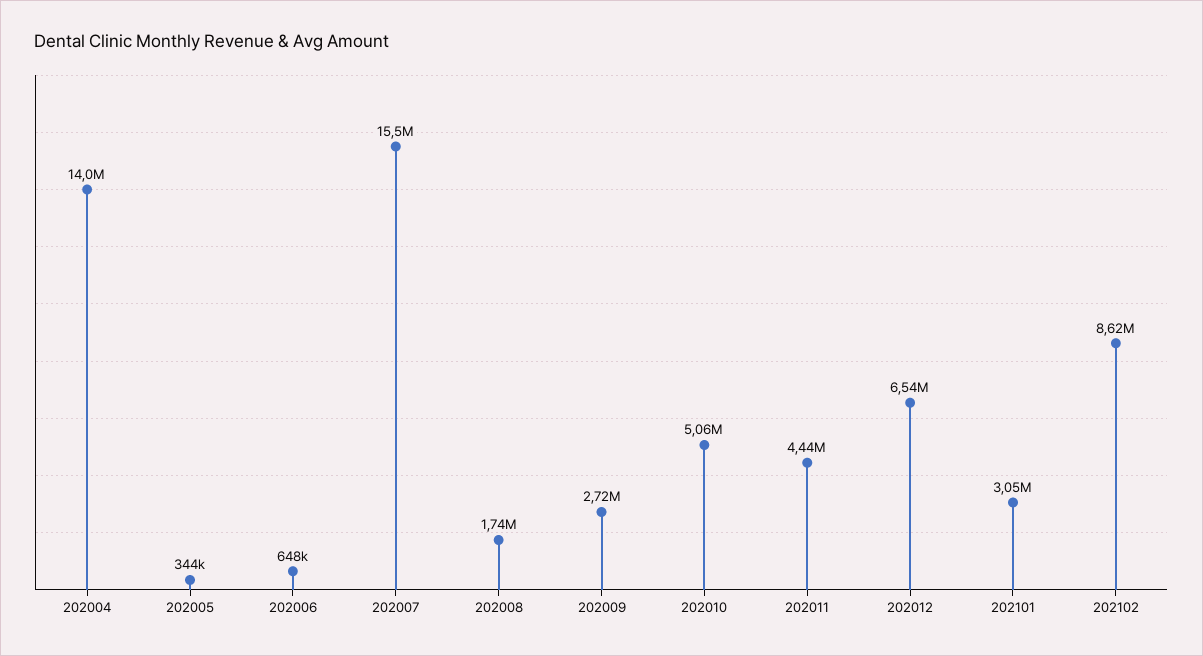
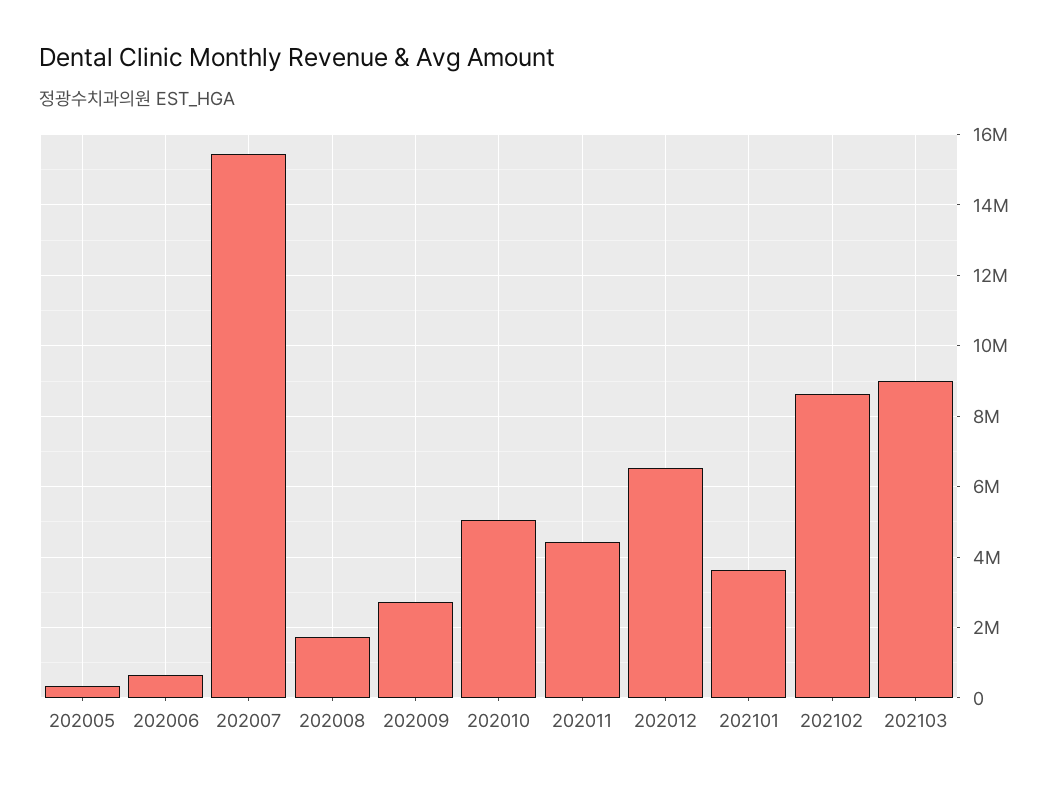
202004: 14000000 -> none
202101: 3050000 -> 3600000
202103: none -> 9000000

